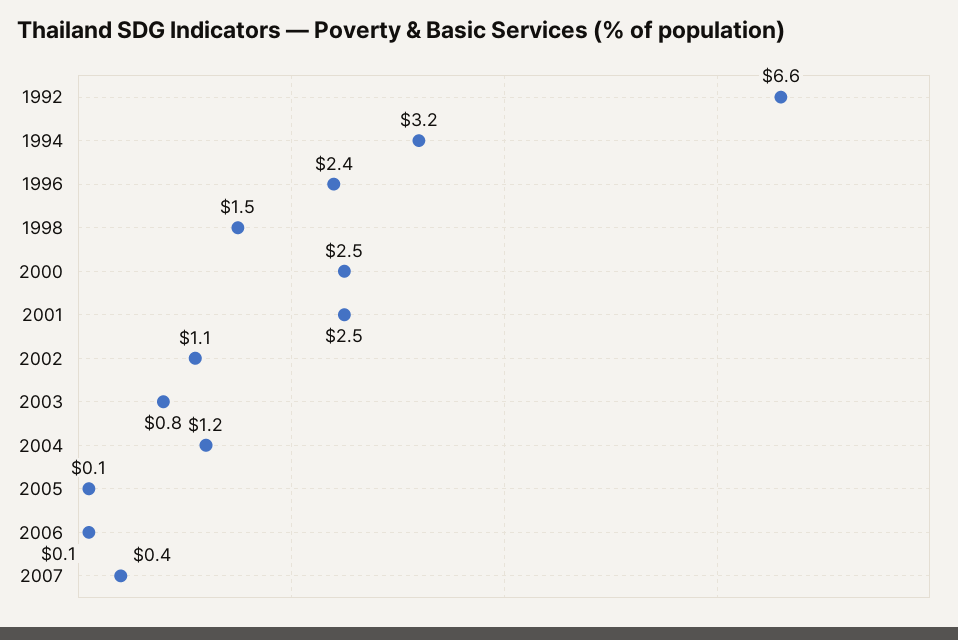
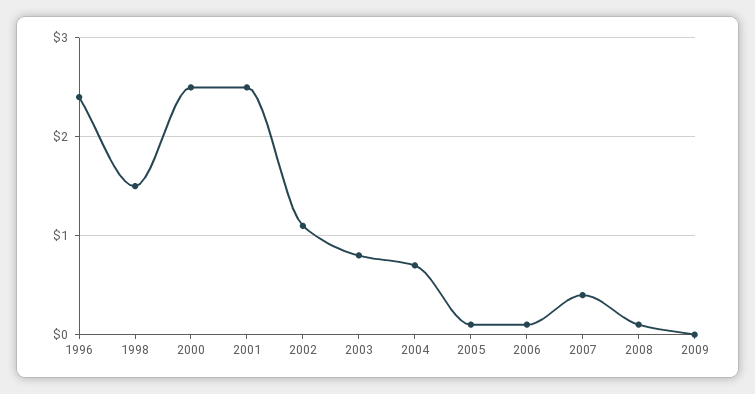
1992: 6.6 -> none
1994: 3.2 -> none
2004: 1.2 -> 0.7
2008: none -> 0.1
2009: none -> 0

